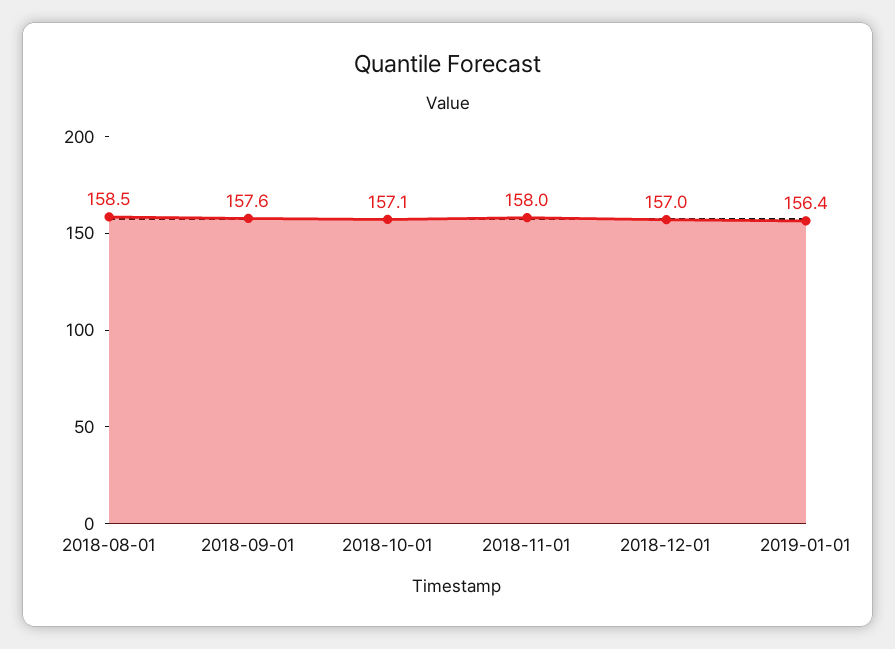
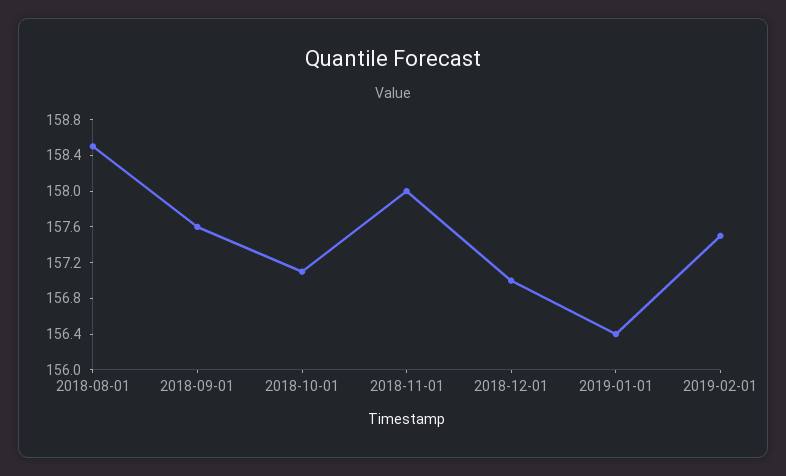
2019-02-01: none -> 157.5

